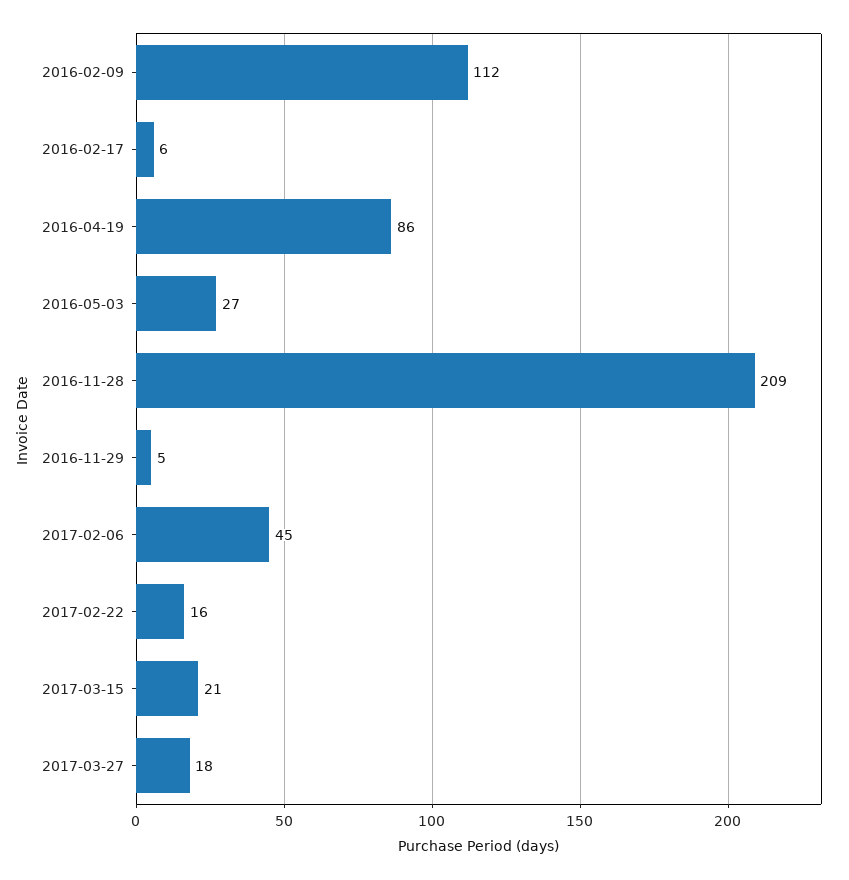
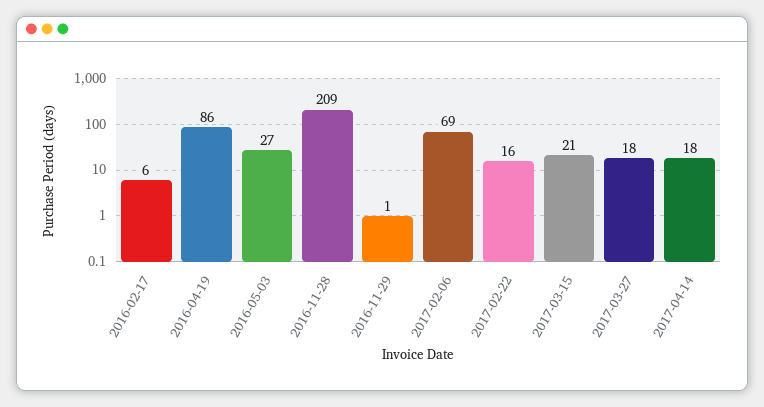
2016-02-09: 112 -> none
2016-11-29: 5 -> 1
2017-02-06: 45 -> 69
2017-04-14: none -> 18

